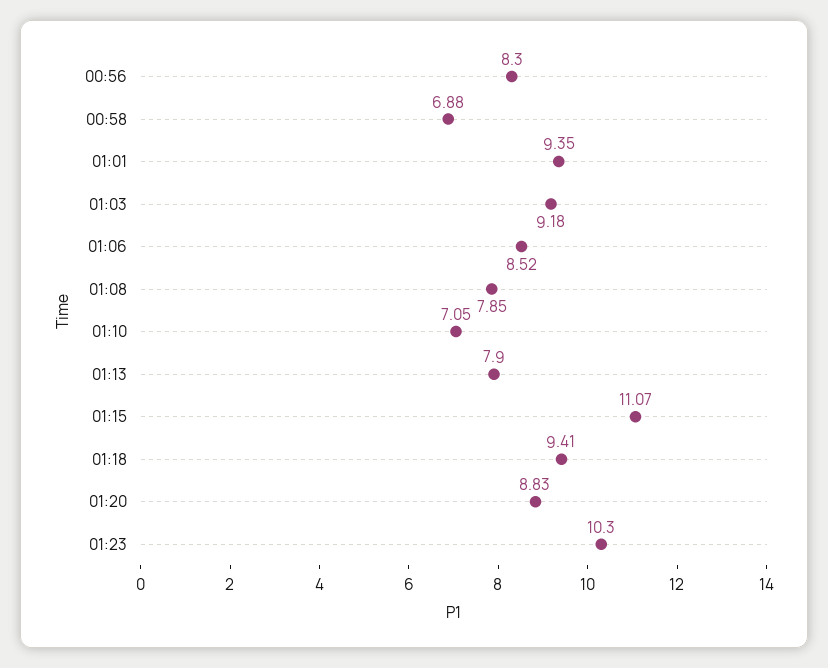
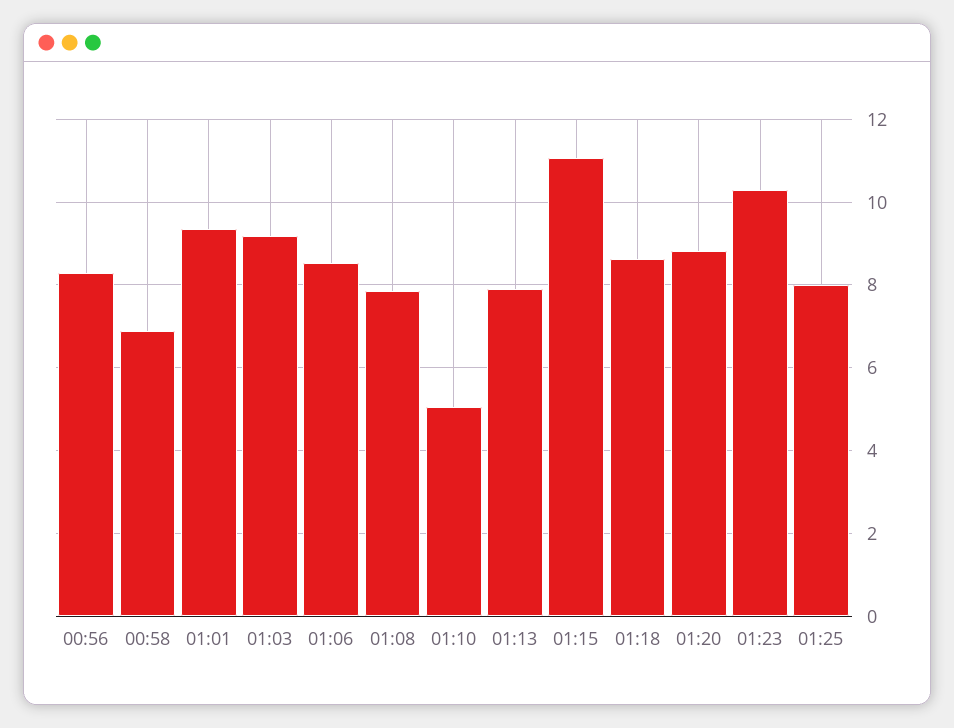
01:10: 7.05 -> 5
01:18: 9.41 -> 8.6
01:25: none -> 8

